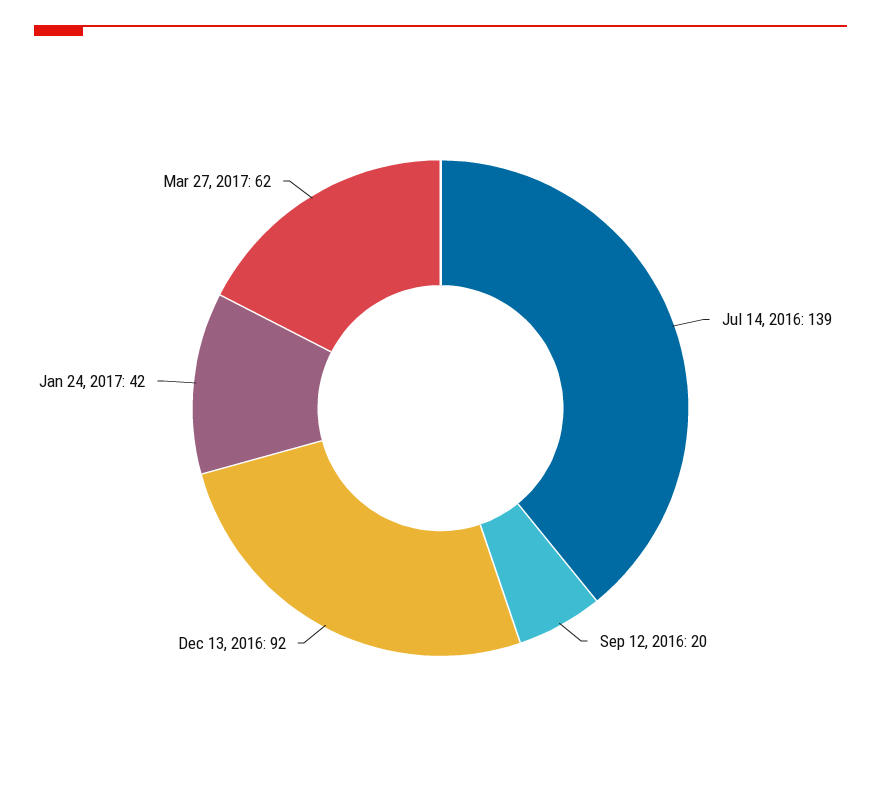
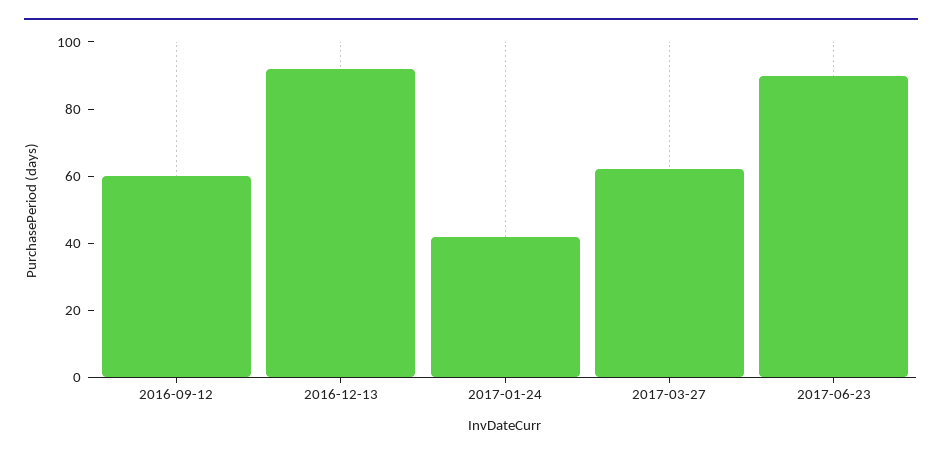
Jul 14, 2016: 139 -> none
Sep 12, 2016: 20 -> 60
2017-06-23: none -> 90

